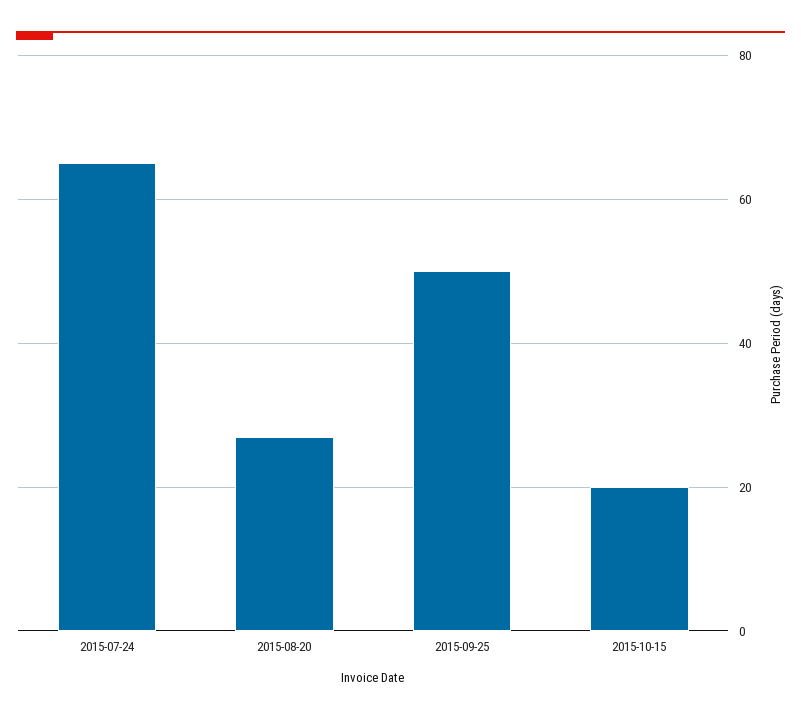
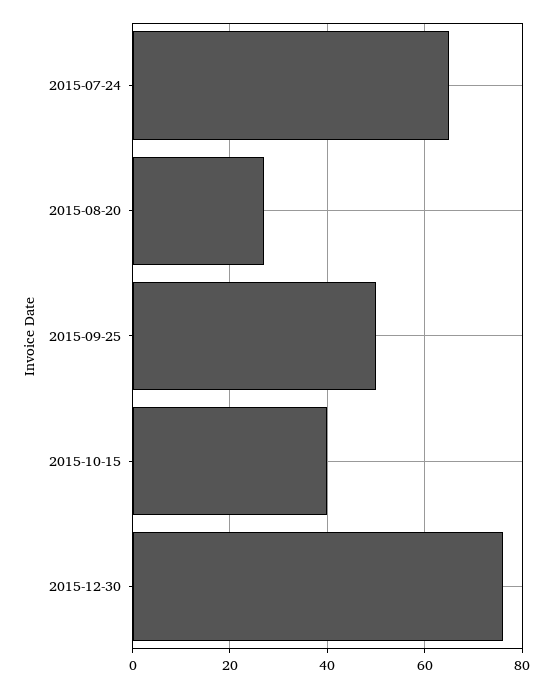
2015-10-15: 20 -> 40
2015-12-30: none -> 75

